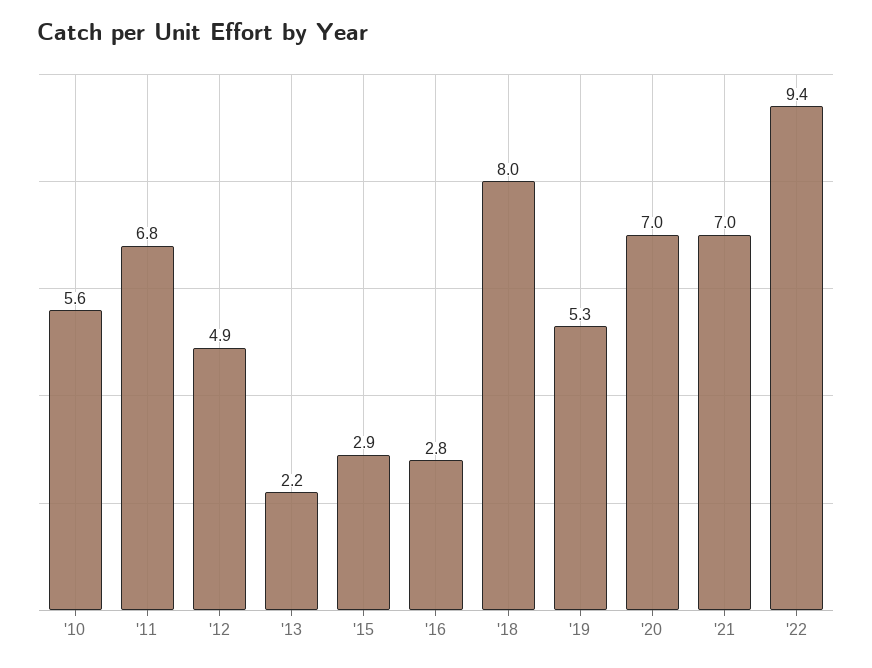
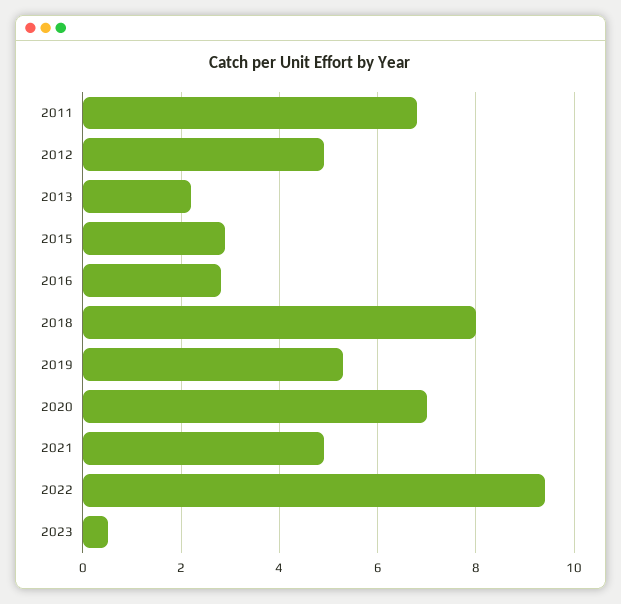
'10: 5.6 -> none
'21: 7 -> 5
2023: none -> 0.5

